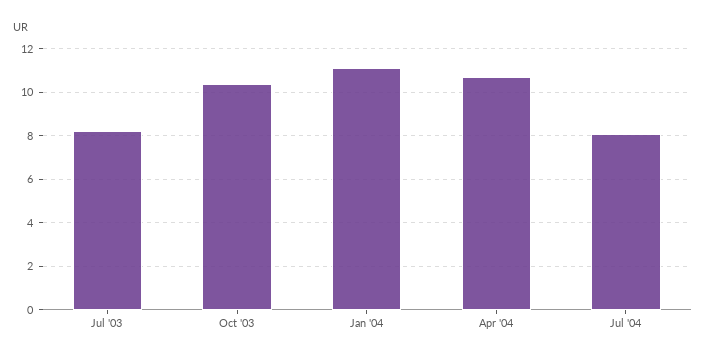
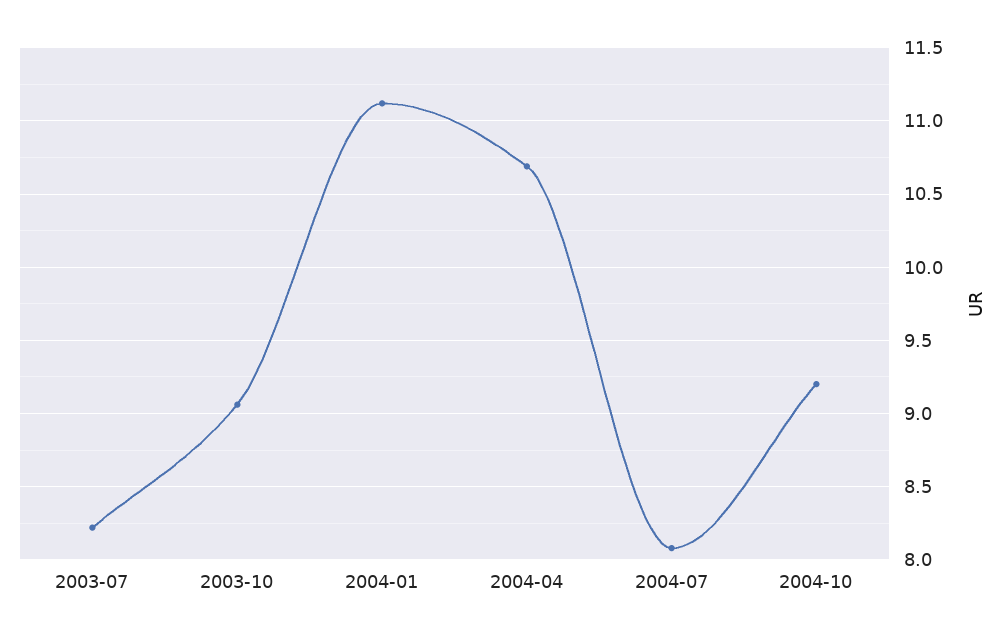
Oct '03: 10.5 -> 9.05
2004-10: none -> 9.2

